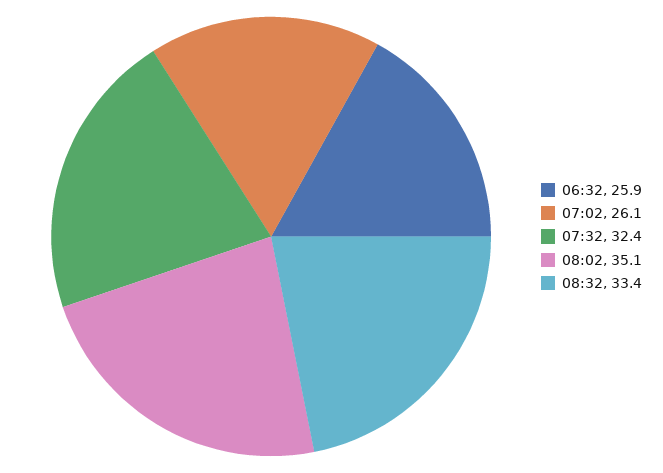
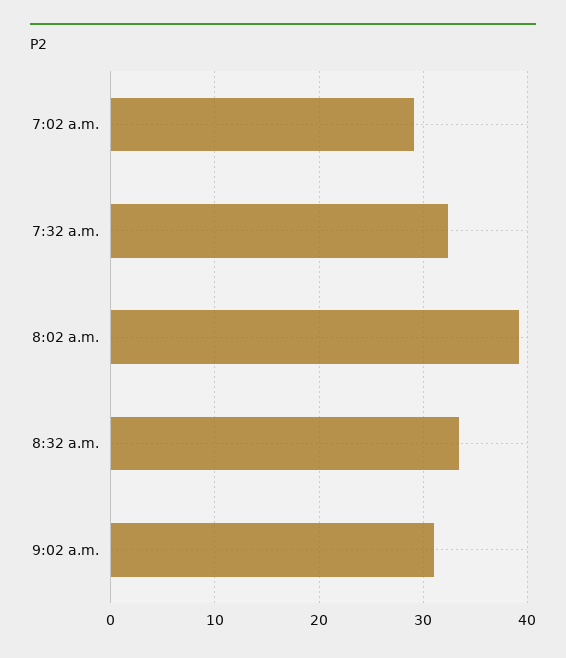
06:32: 25.9 -> none
07:02: 26.1 -> 29
08:02: 35.1 -> 39
9:02 a.m.: none -> 31

